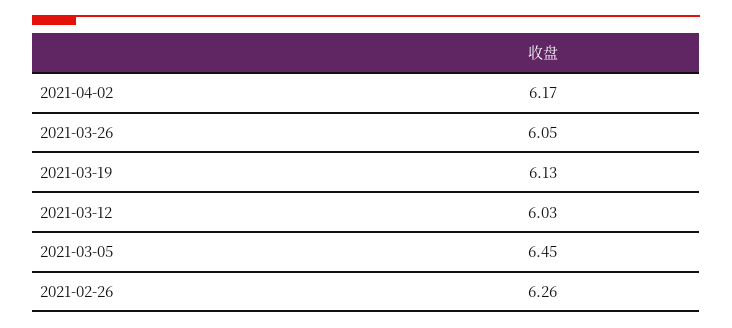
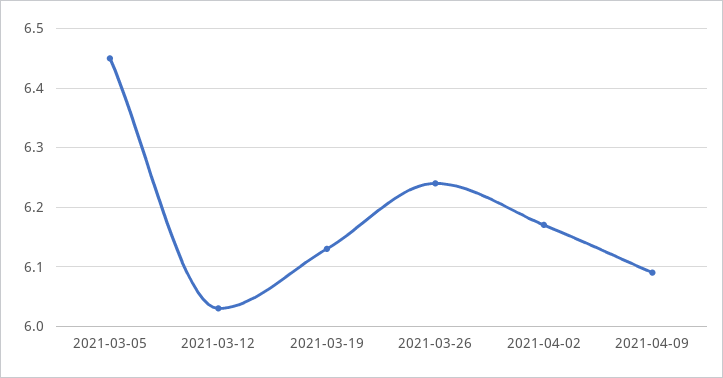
2021-03-26: 6.05 -> 6.25
2021-02-26: 6.26 -> none
2021-04-09: none -> 6.1

